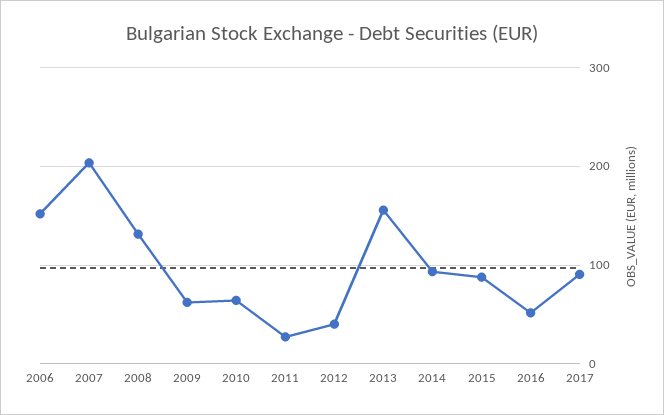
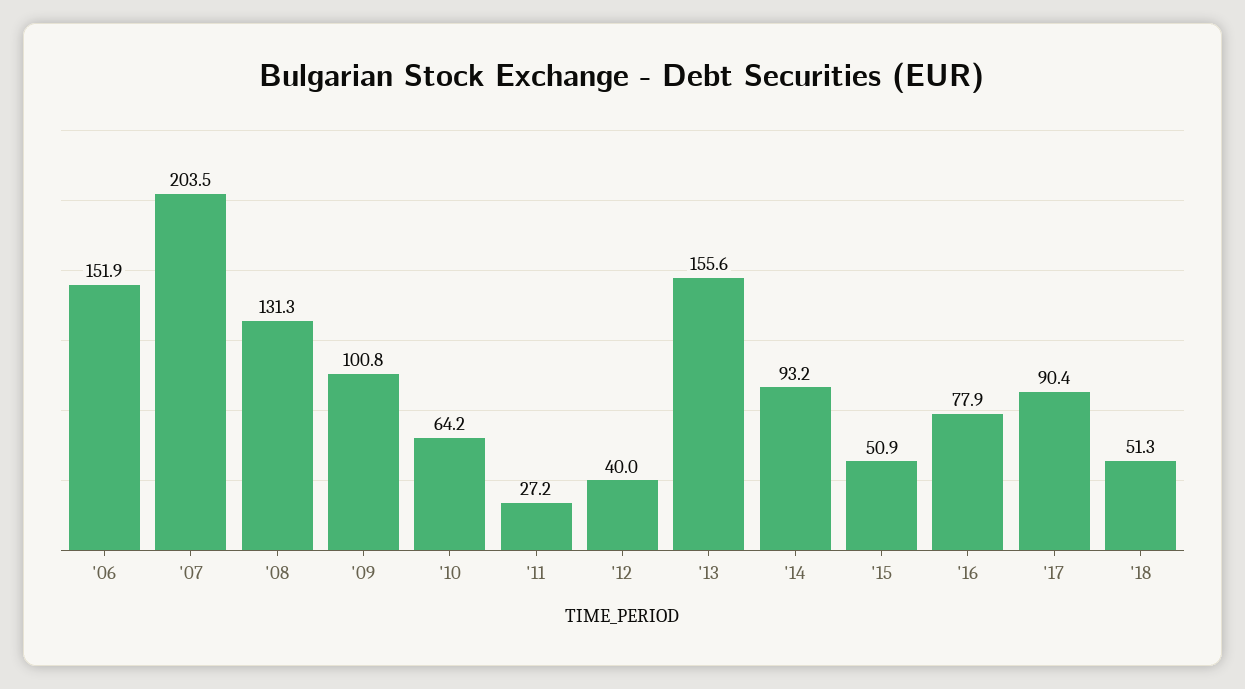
2009: 60 -> 100.8
2015: 90 -> 50.9
2016: 50 -> 77.9
'18: none -> 51.3

